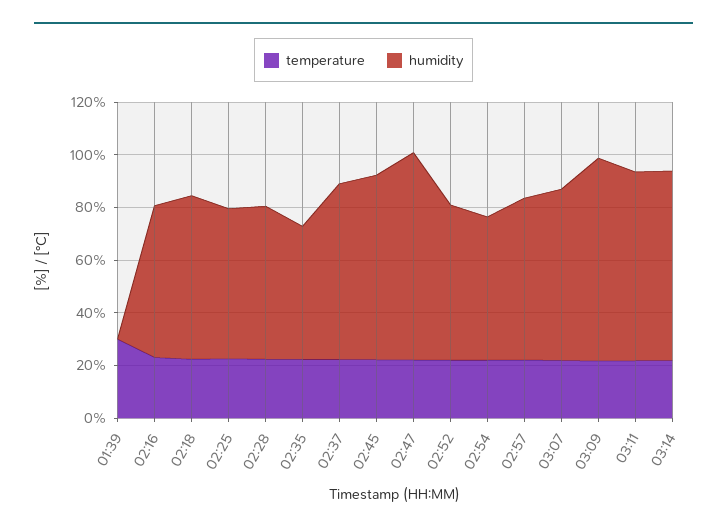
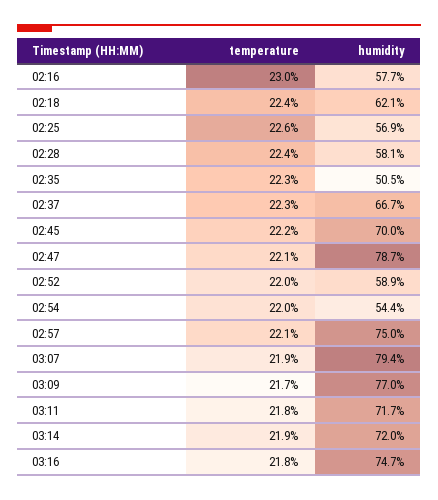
temperature, 01:39: 30 -> none
humidity, 01:39: 0 -> none
humidity, 02:57: 60 -> 75
humidity, 03:07: 65 -> 79.4
temperature, 03:16: none -> 21.8
humidity, 03:16: none -> 74.7

